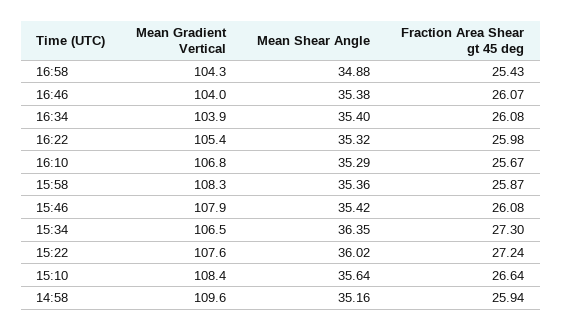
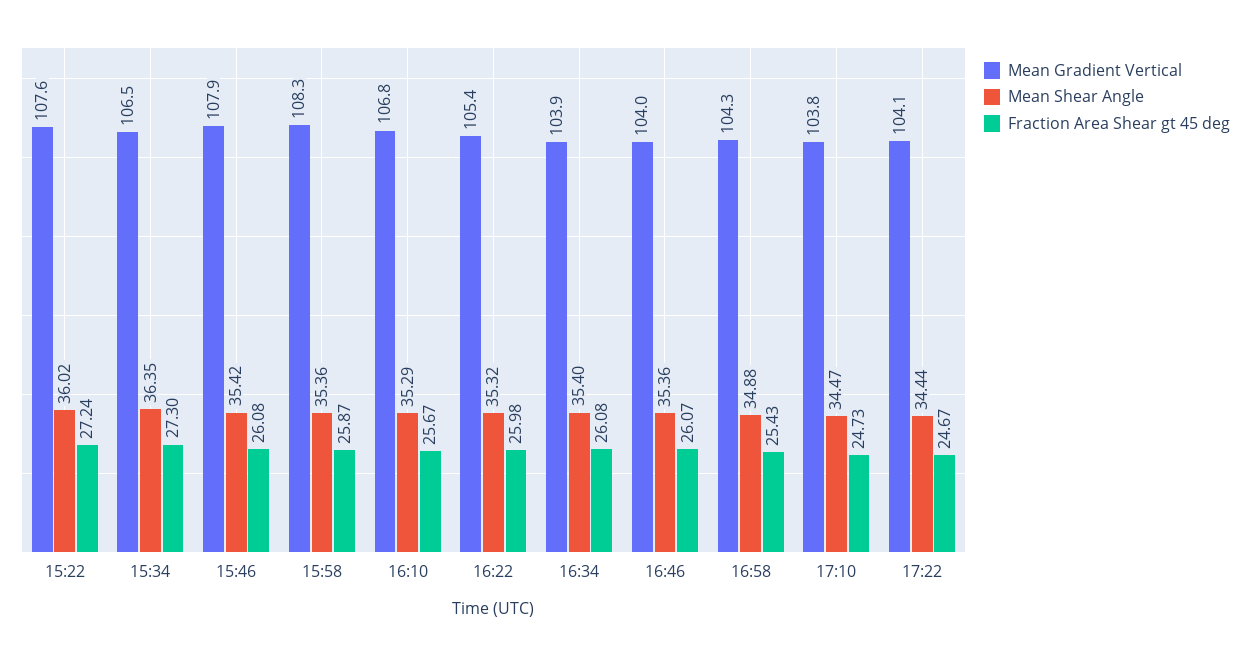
Mean Shear Angle, 16:46: 35.38 -> 35.36
Mean Gradient Vertical, 15:10: 108.4 -> none
Mean Shear Angle, 15:10: 35.64 -> none
Fraction Area Shear gt 45 deg, 15:10: 26.64 -> none
Mean Gradient Vertical, 14:58: 109.6 -> none
Mean Shear Angle, 14:58: 35.16 -> none
Fraction Area Shear gt 45 deg, 14:58: 25.94 -> none
Mean Gradient Vertical, 17:10: none -> 103.8
Mean Shear Angle, 17:10: none -> 34.47
Fraction Area Shear gt 45 deg, 17:10: none -> 24.73
Mean Gradient Vertical, 17:22: none -> 104.1
Mean Shear Angle, 17:22: none -> 34.44
Fraction Area Shear gt 45 deg, 17:22: none -> 24.67

